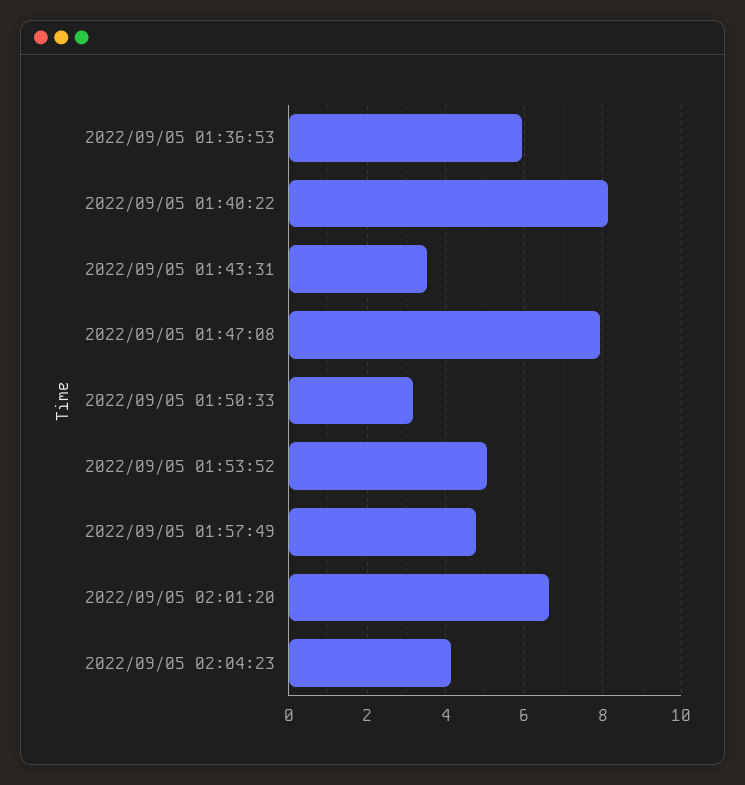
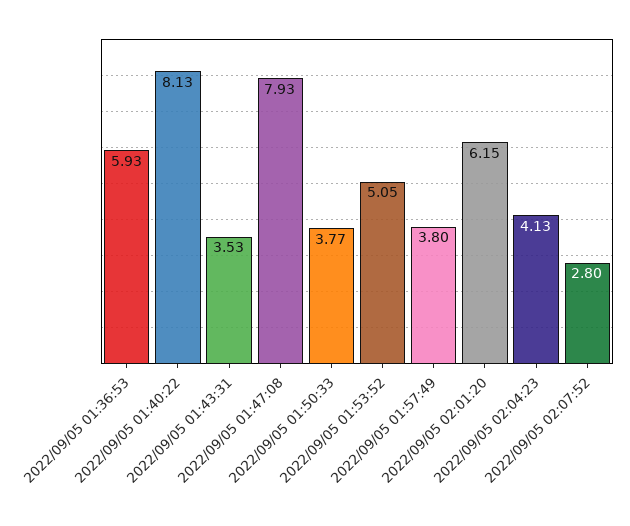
2022/09/05 01:50:33: 3.2 -> 3.77
2022/09/05 01:57:49: 4.8 -> 3.8
2022/09/05 02:01:20: 6.6 -> 6.15
2022/09/05 02:07:52: none -> 2.8

